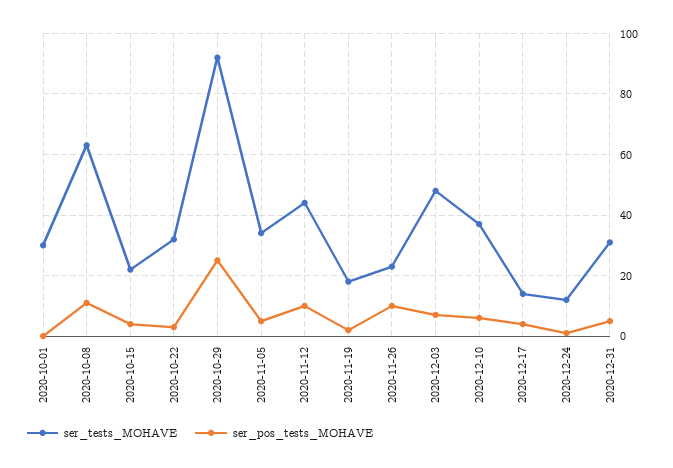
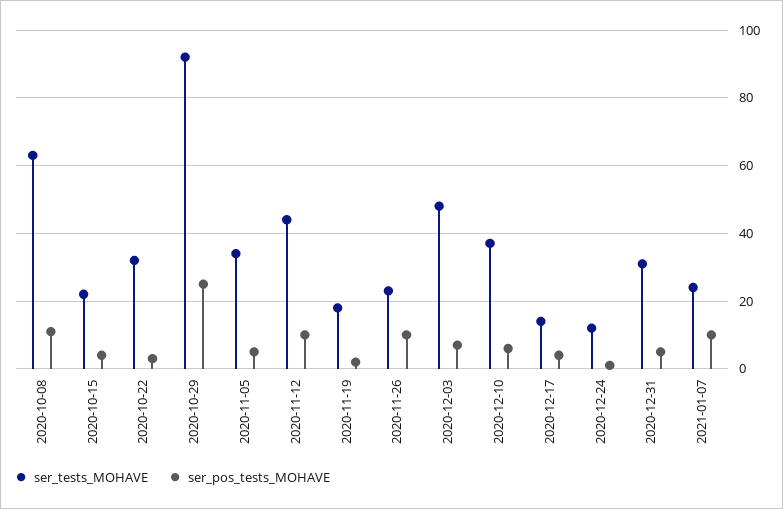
ser_tests_MOHAVE, 2020-10-01: 30 -> none
ser_pos_tests_MOHAVE, 2020-10-01: 0 -> none
ser_tests_MOHAVE, 2021-01-07: none -> 25
ser_pos_tests_MOHAVE, 2021-01-07: none -> 10

